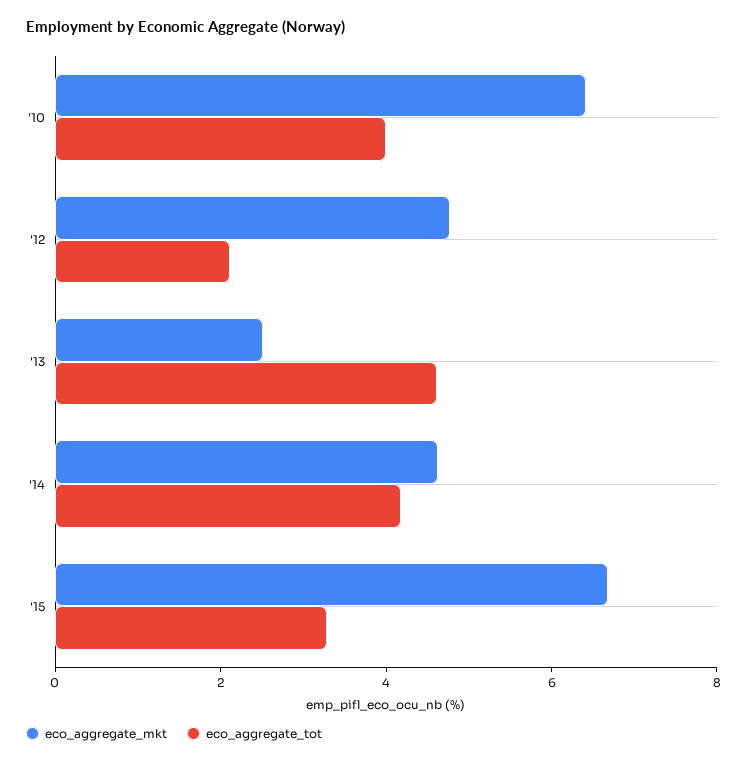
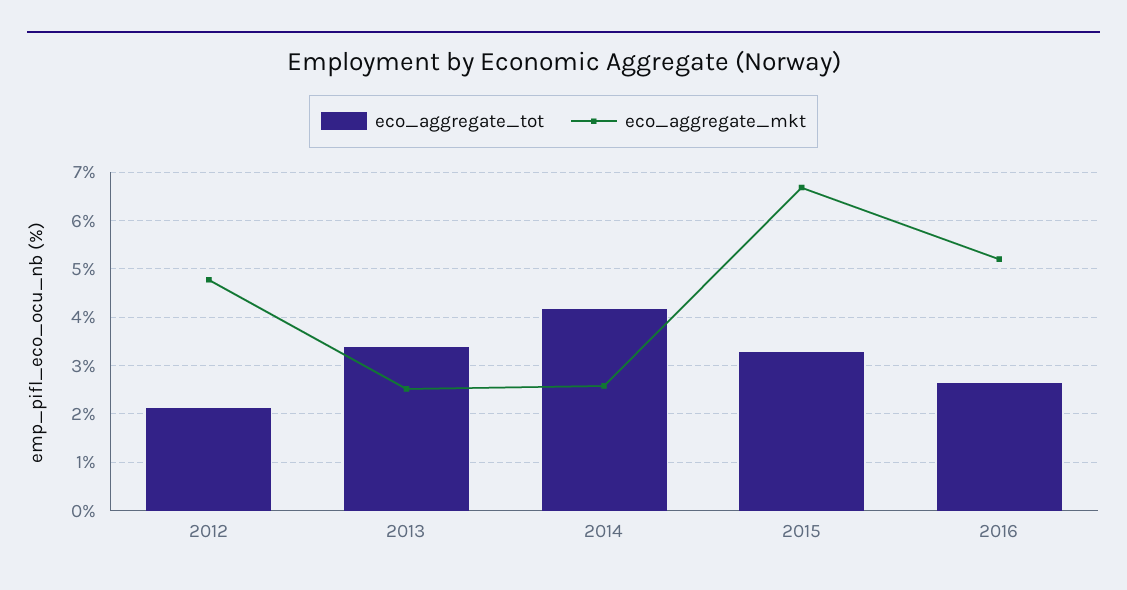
eco_aggregate_mkt, '10: 6.5 -> none
eco_aggregate_tot, '10: 4 -> none
eco_aggregate_tot, '13: 4.5 -> 3.4
eco_aggregate_mkt, '14: 4.5 -> 2.6
eco_aggregate_tot, 2016: none -> 2.6
eco_aggregate_mkt, 2016: none -> 5.2

